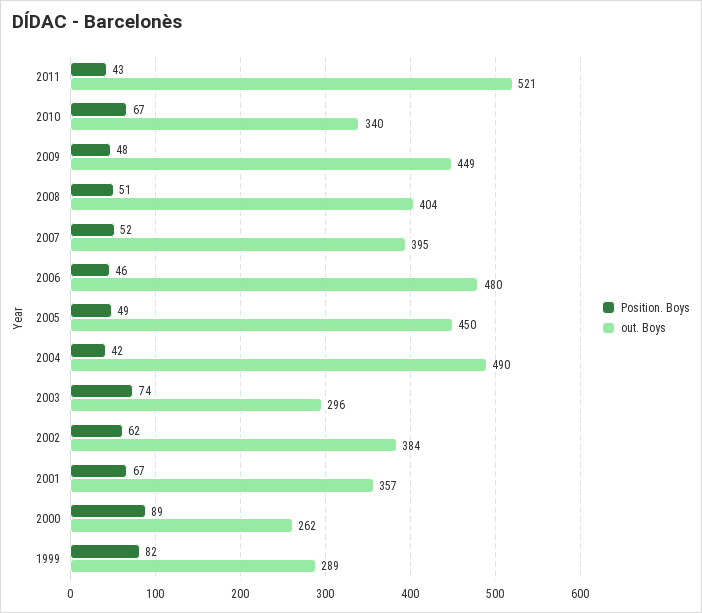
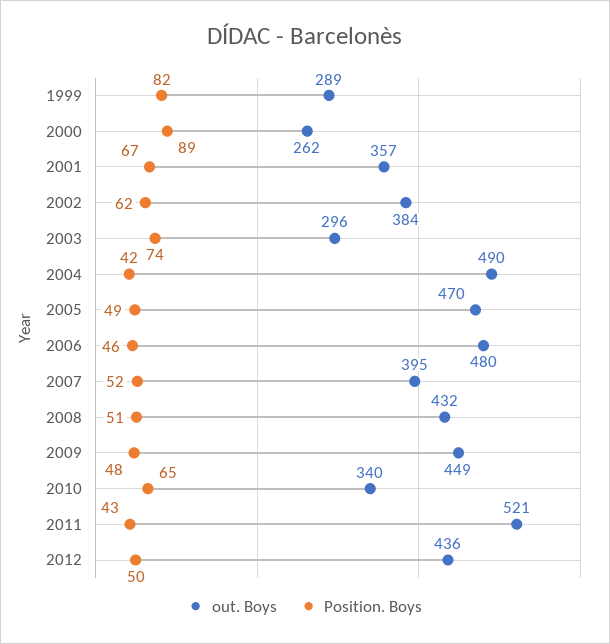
Position. Boys, 2010: 67 -> 65
out. Boys, 2008: 404 -> 432
out. Boys, 2005: 450 -> 470
out. Boys, 2012: none -> 436
Position. Boys, 2012: none -> 50

